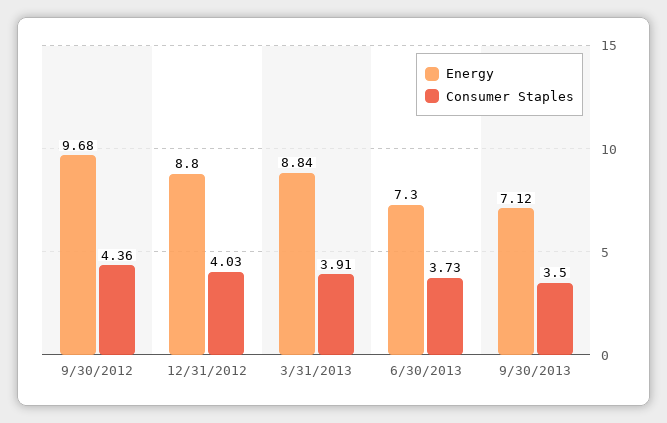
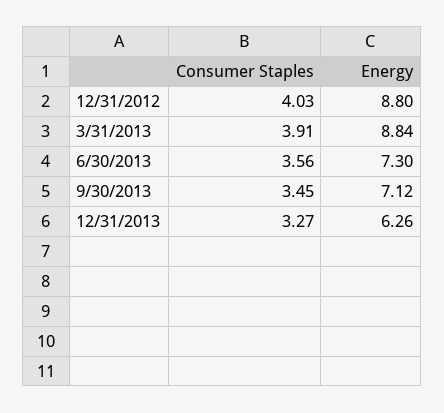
Energy, 9/30/2012: 9.68 -> none
Consumer Staples, 9/30/2012: 4.36 -> none
Consumer Staples, 6/30/2013: 3.73 -> 3.56
Consumer Staples, 9/30/2013: 3.5 -> 3.45
Consumer Staples, 12/31/2013: none -> 3.27
Energy, 12/31/2013: none -> 6.26

